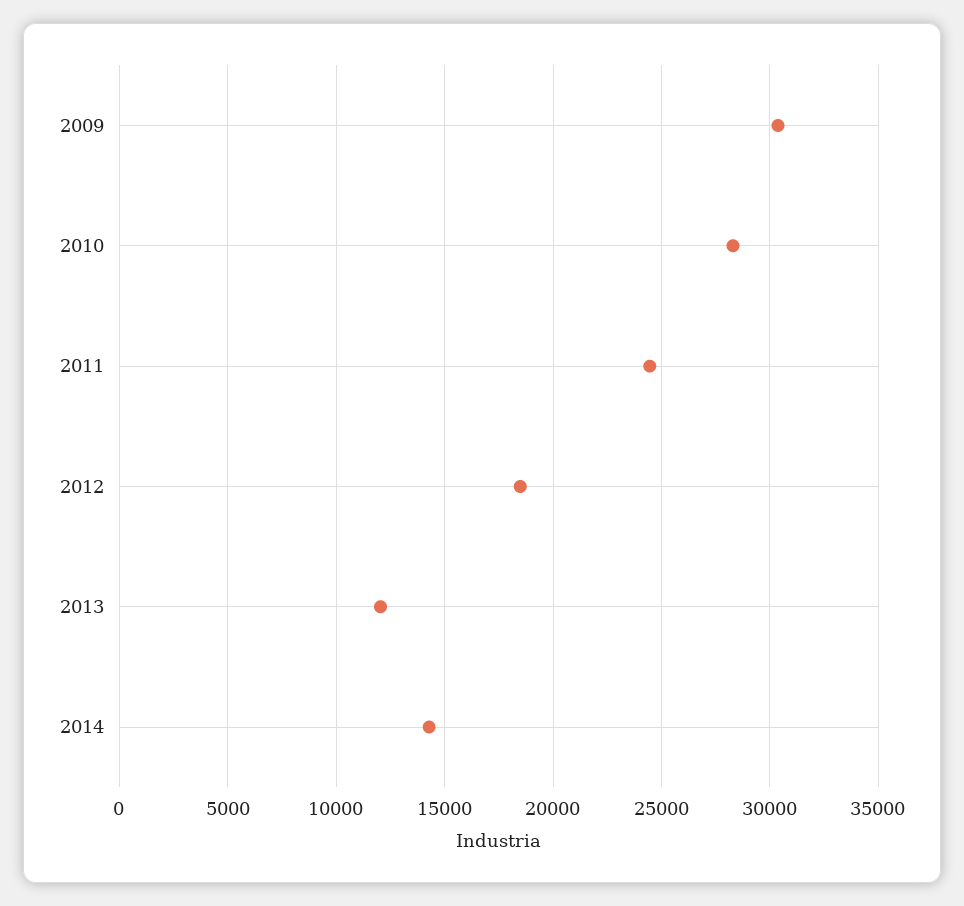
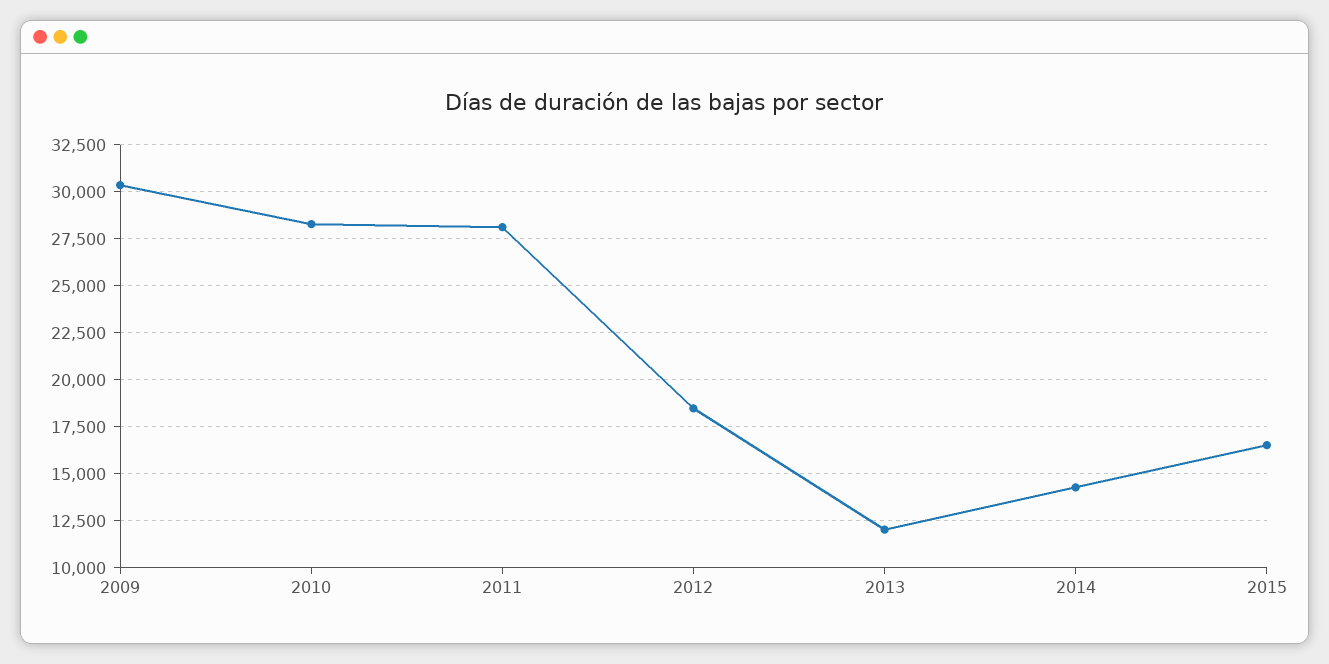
2011: 24500 -> 28000
2015: none -> 16500

